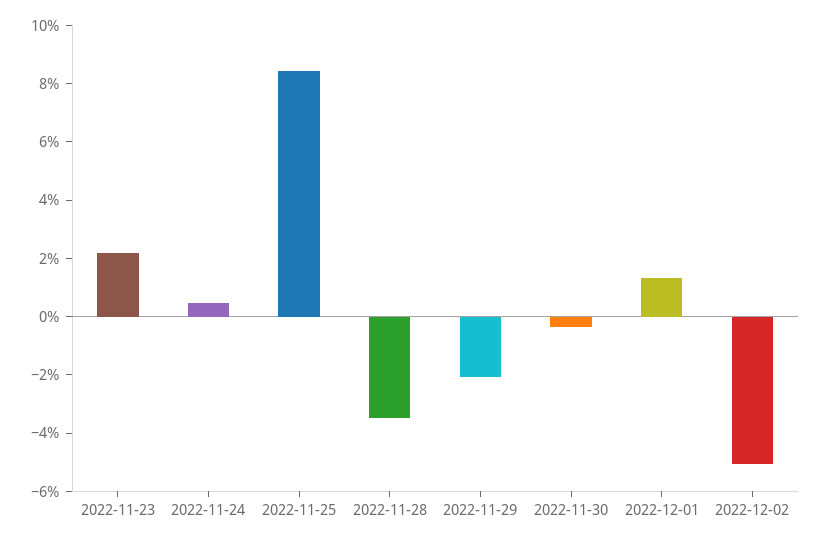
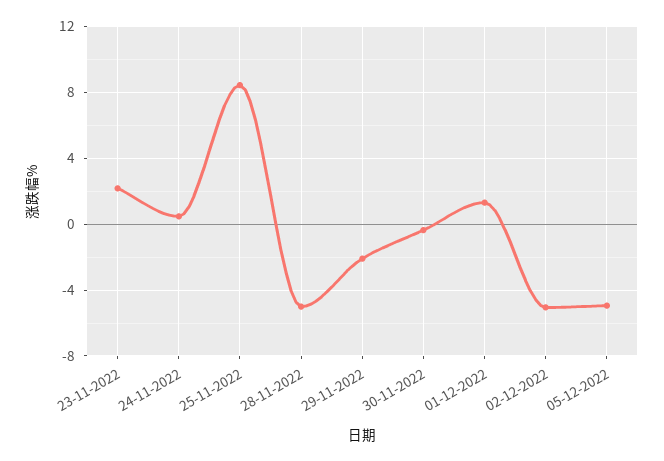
2022-11-28: -3.5 -> -5
05-12-2022: none -> -5

